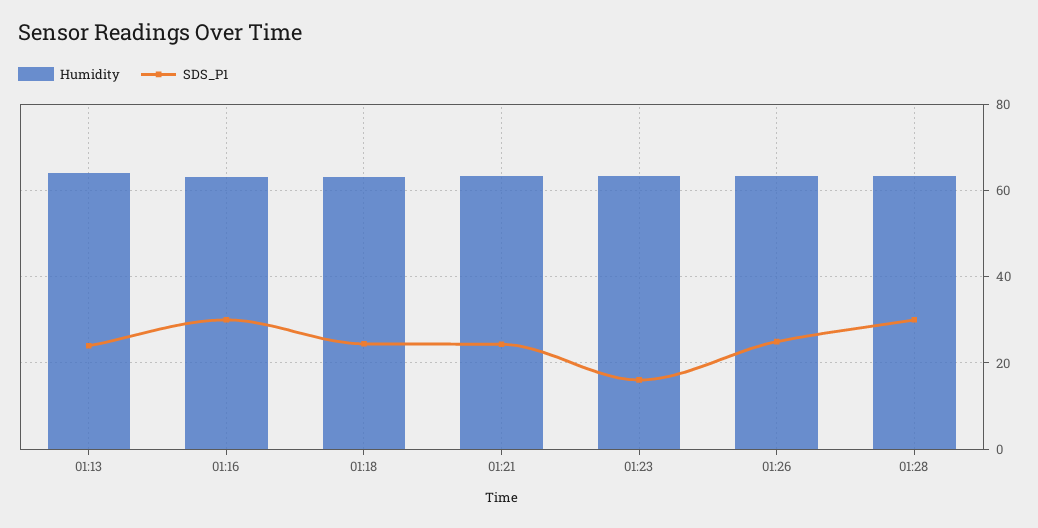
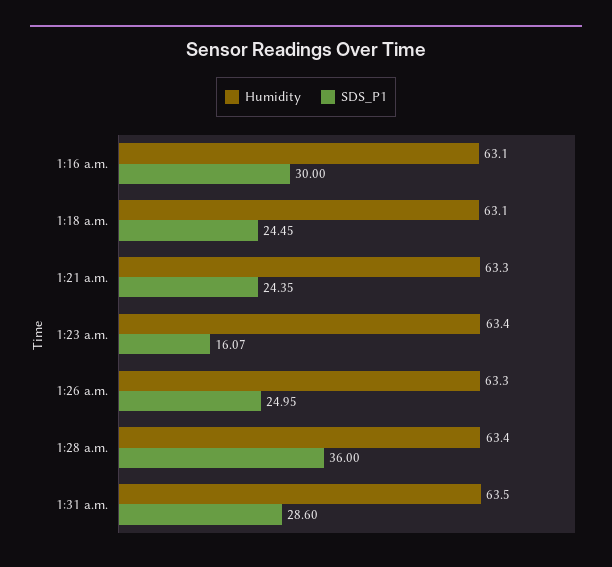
Humidity, 01:13: 64 -> none
SDS_P1, 01:13: 24 -> none
SDS_P1, 01:28: 30 -> 36
Humidity, 1:31 a.m.: none -> 63.5
SDS_P1, 1:31 a.m.: none -> 28.6

